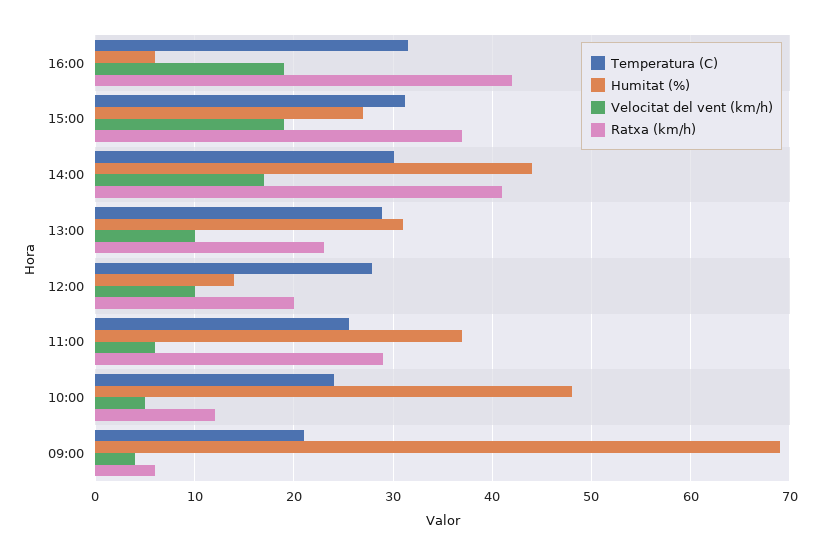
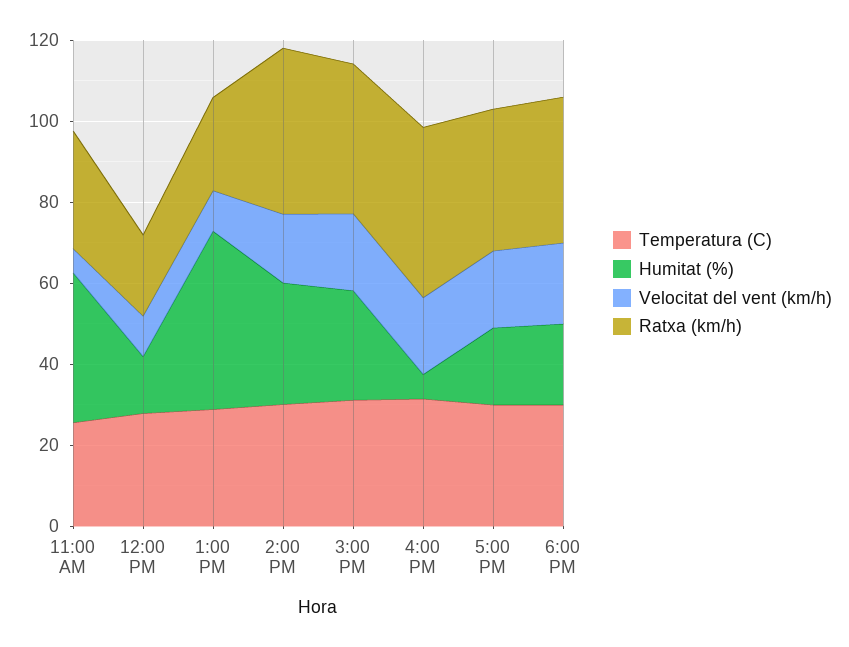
Humitat (%), 14:00: 44 -> 30
Humitat (%), 13:00: 31 -> 45
Temperatura (C), 10:00: 24 -> none
Humitat (%), 10:00: 48 -> none
Velocitat del vent (km/h), 10:00: 5 -> none
Ratxa (km/h), 10:00: 12 -> none
Temperatura (C), 09:00: 21 -> none
Humitat (%), 09:00: 69 -> none
Velocitat del vent (km/h), 09:00: 4 -> none
Ratxa (km/h), 09:00: 6 -> none
Temperatura (C), 5:00 PM: none -> 30
Humitat (%), 5:00 PM: none -> 20
Velocitat del vent (km/h), 5:00 PM: none -> 20
Ratxa (km/h), 5:00 PM: none -> 35
Temperatura (C), 6:00 PM: none -> 30
Humitat (%), 6:00 PM: none -> 20
Velocitat del vent (km/h), 6:00 PM: none -> 20
Ratxa (km/h), 6:00 PM: none -> 35

